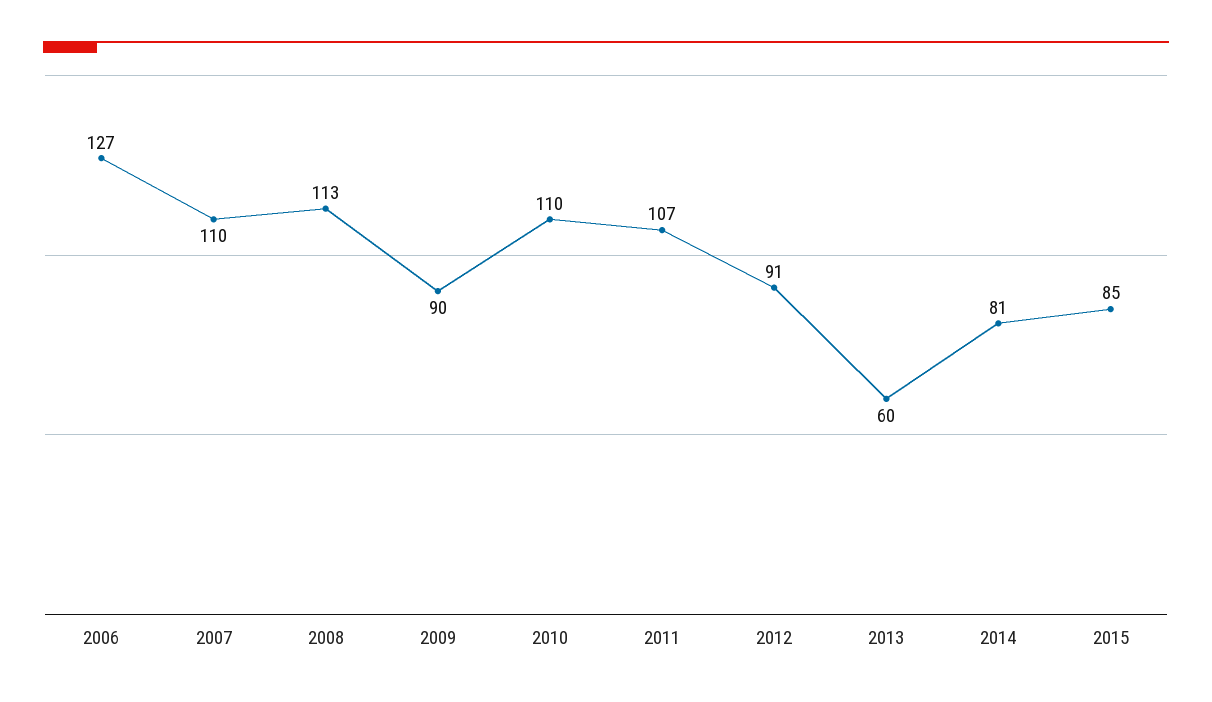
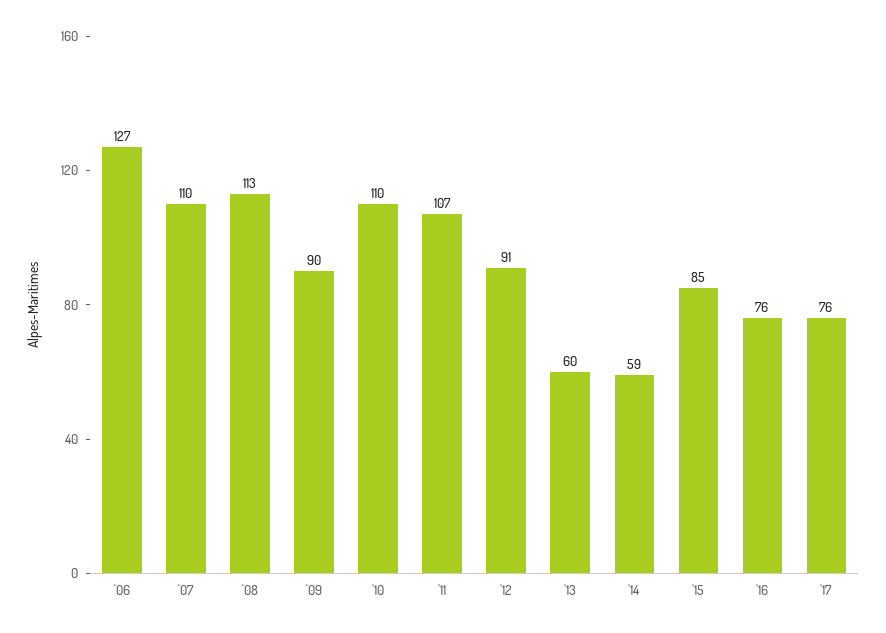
2014: 81 -> 59
'16: none -> 76
'17: none -> 76

